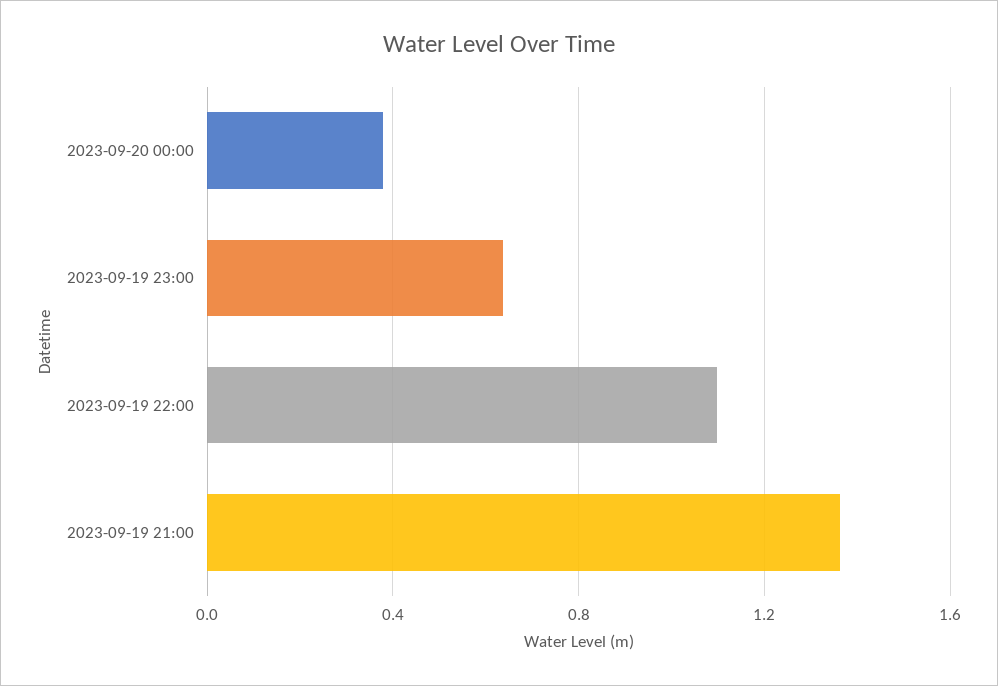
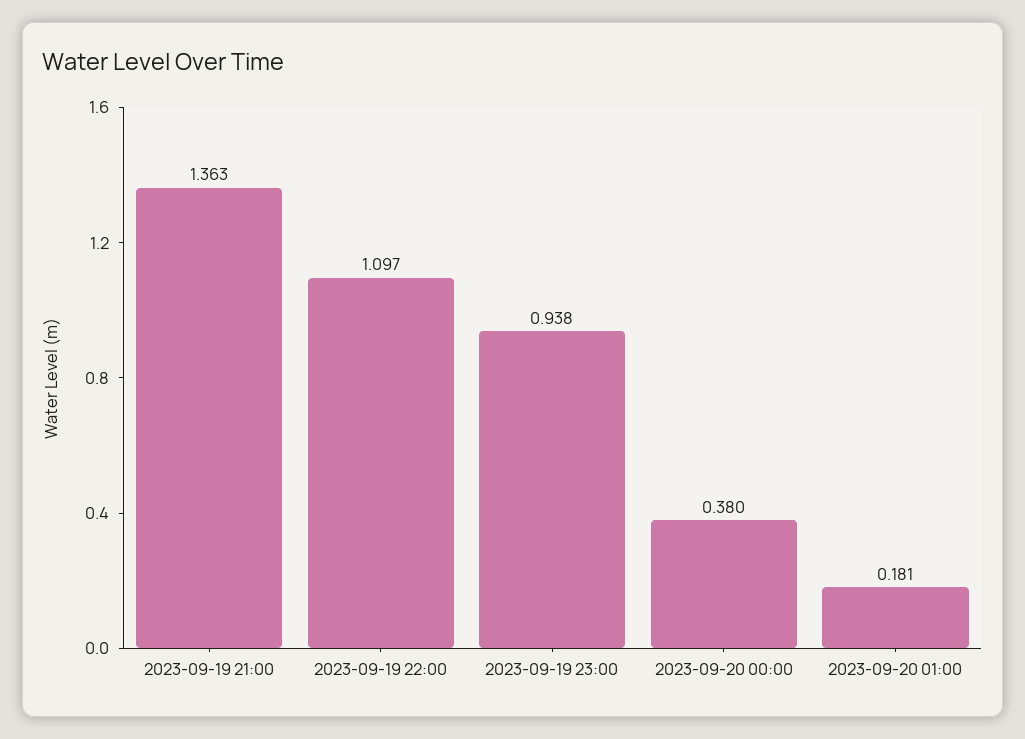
2023-09-19 23:00: 0.65 -> 0.938
2023-09-20 01:00: none -> 0.181

